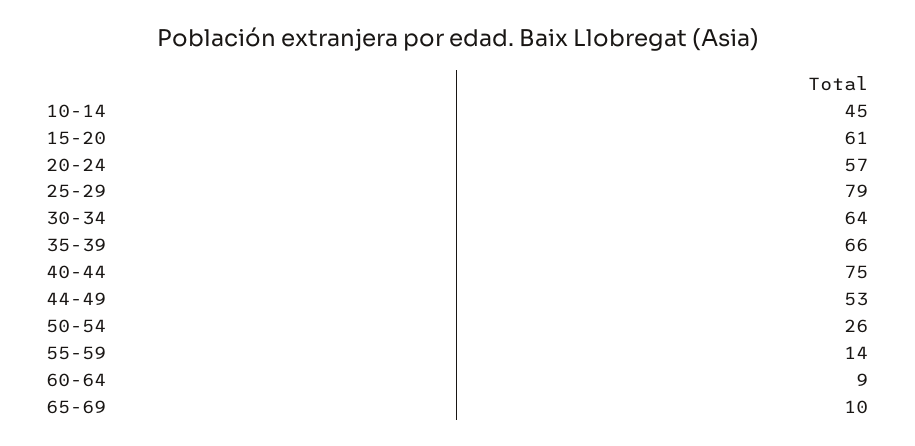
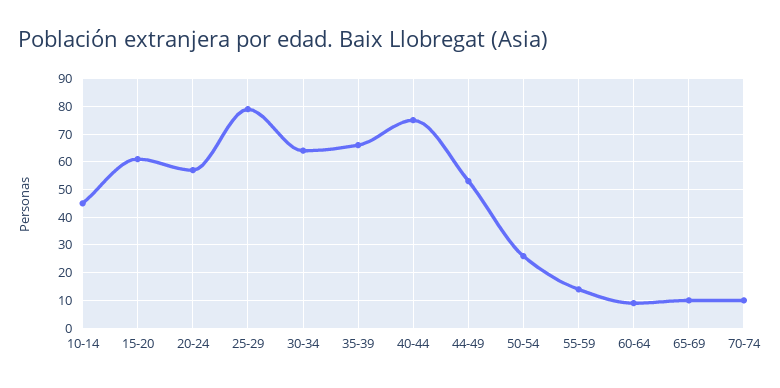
70-74: none -> 10

